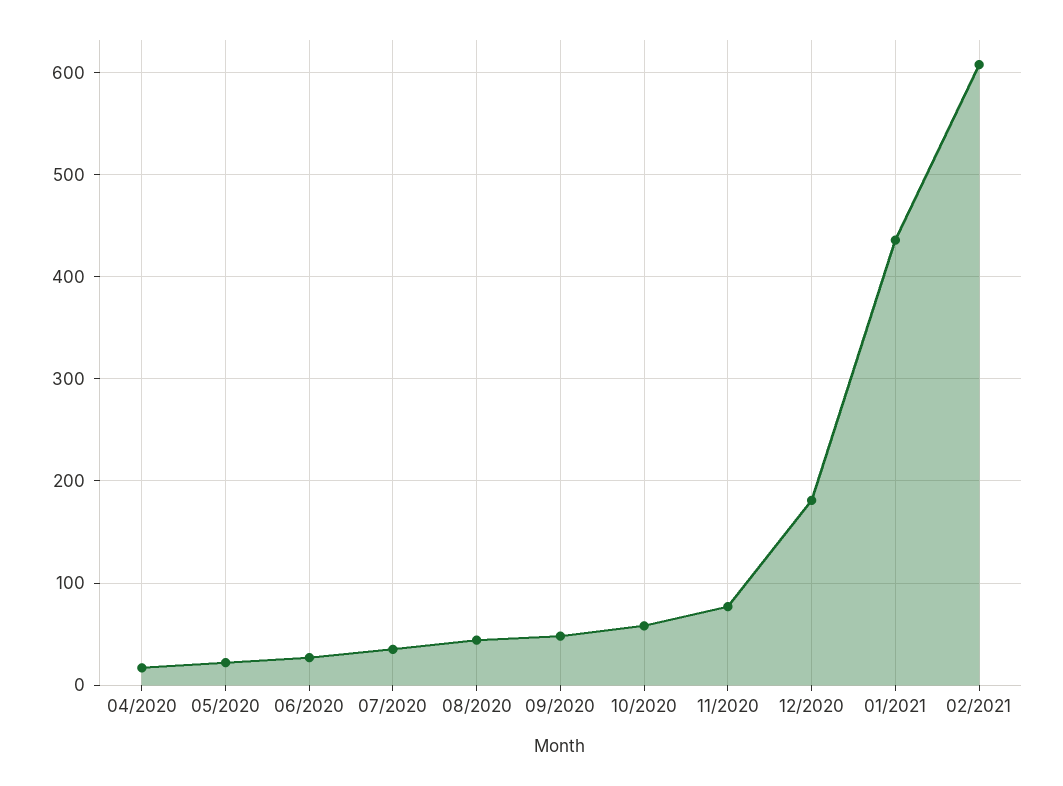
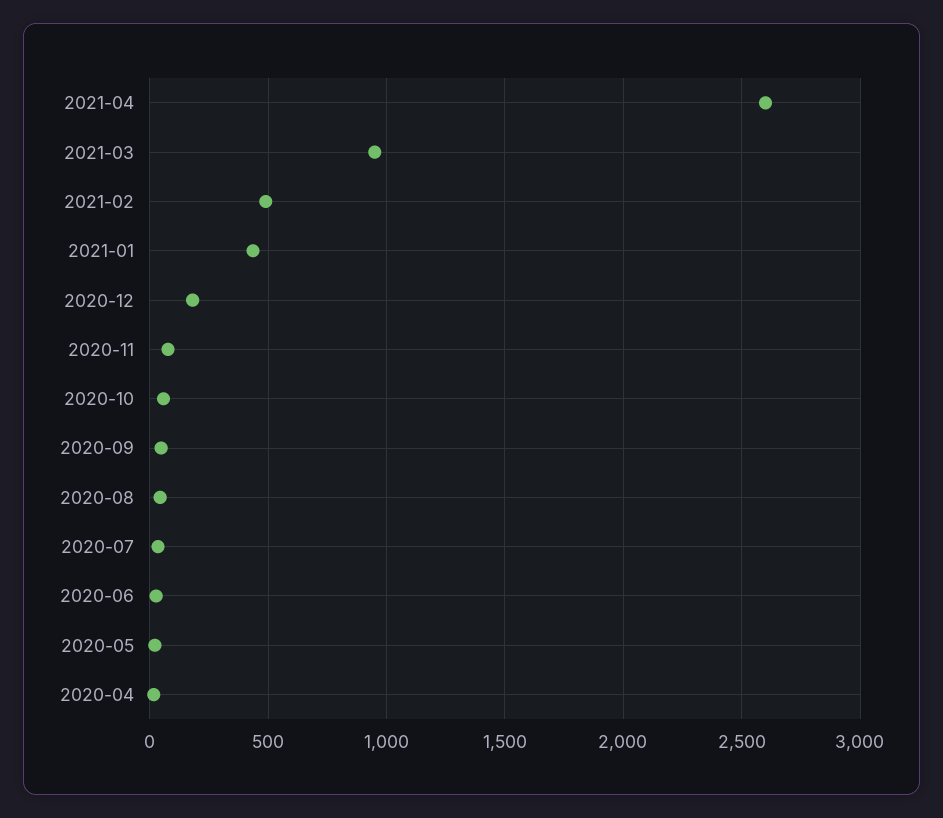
02/2021: 610 -> 500
2021-04: none -> 2600
2021-03: none -> 950

